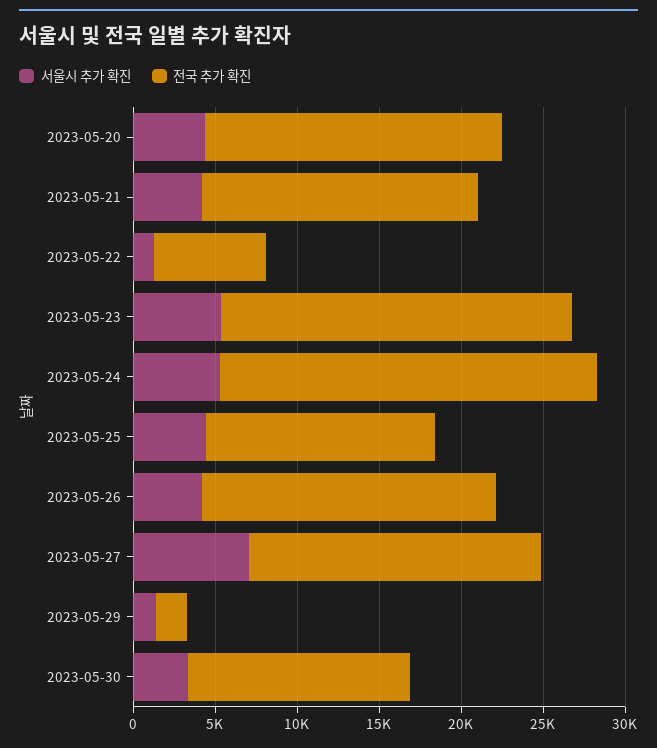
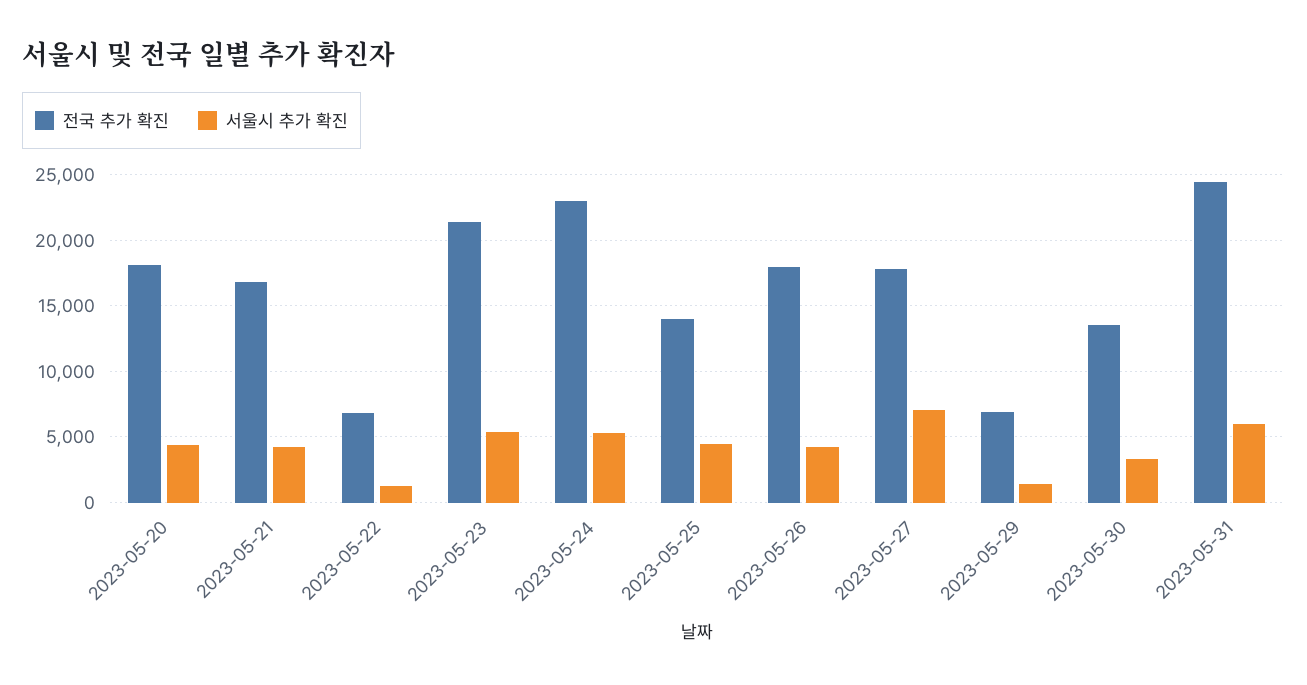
전국 추가 확진, 2023-05-29: 2000 -> 7000
전국 추가 확진, 2023-05-31: none -> 24500
서울시 추가 확진, 2023-05-31: none -> 6000

